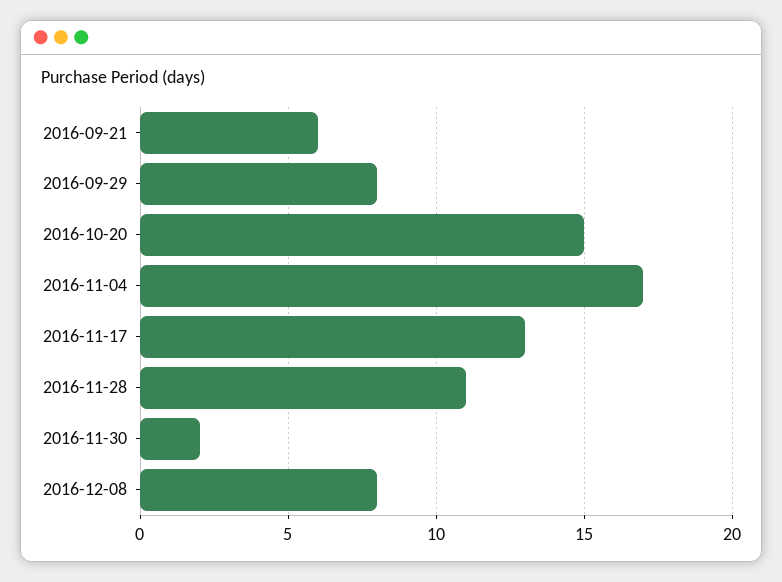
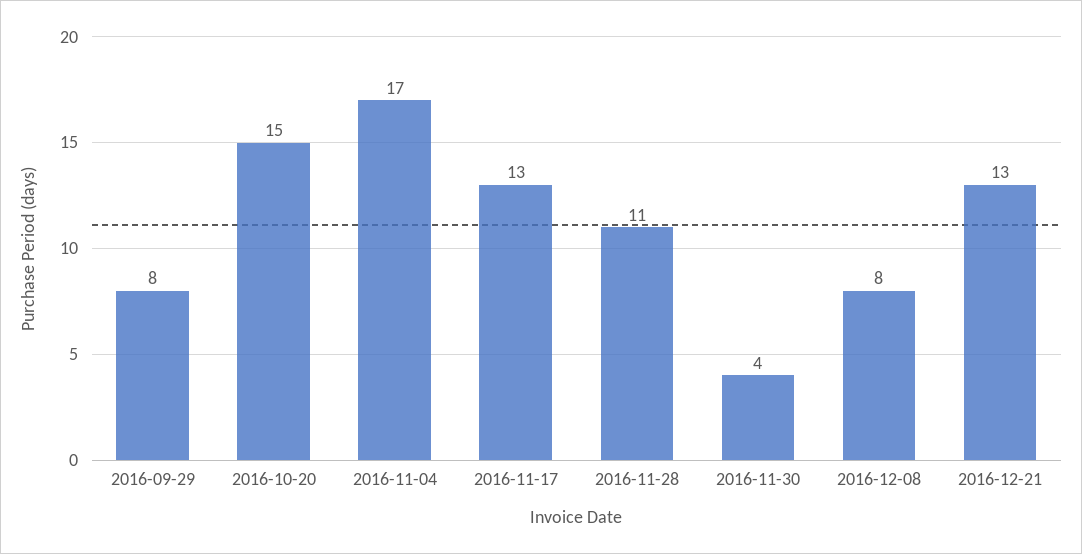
2016-09-21: 6 -> none
2016-11-30: 2 -> 4
2016-12-21: none -> 13

